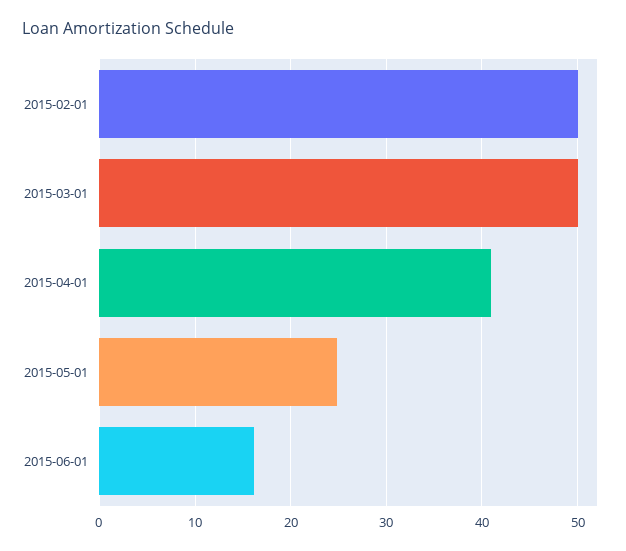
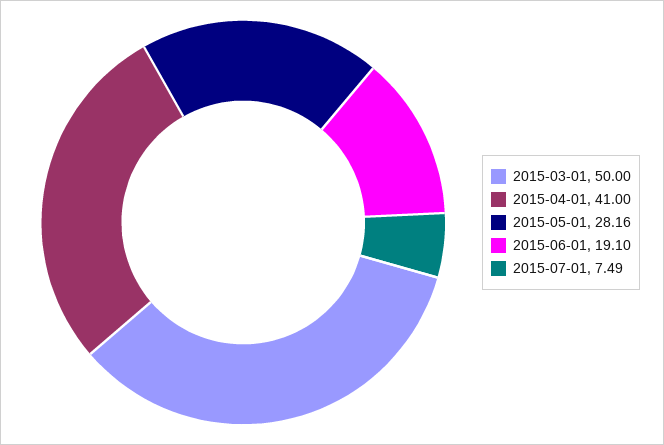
2015-02-01: 50 -> none
2015-05-01: 25 -> 28.16
2015-06-01: 16 -> 19.1
2015-07-01: none -> 7.49

